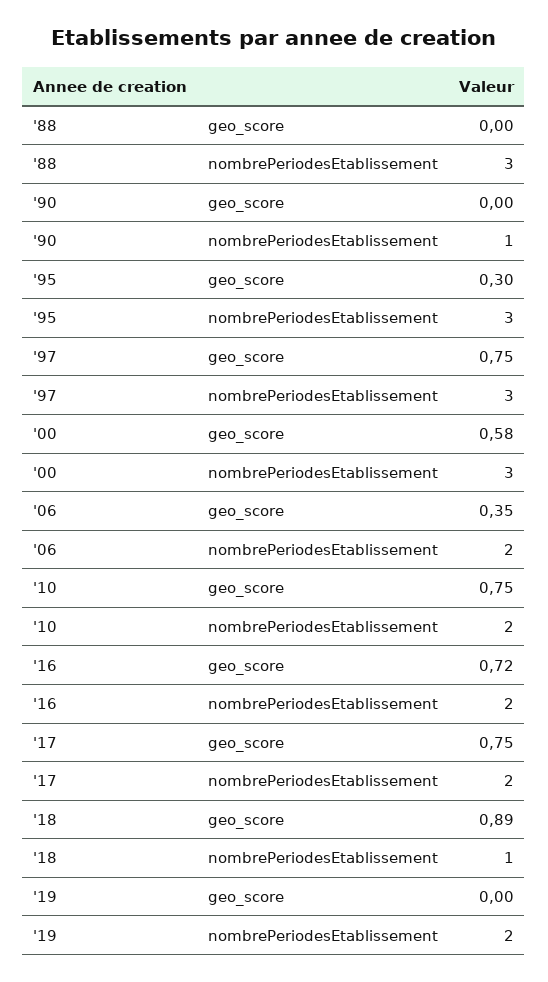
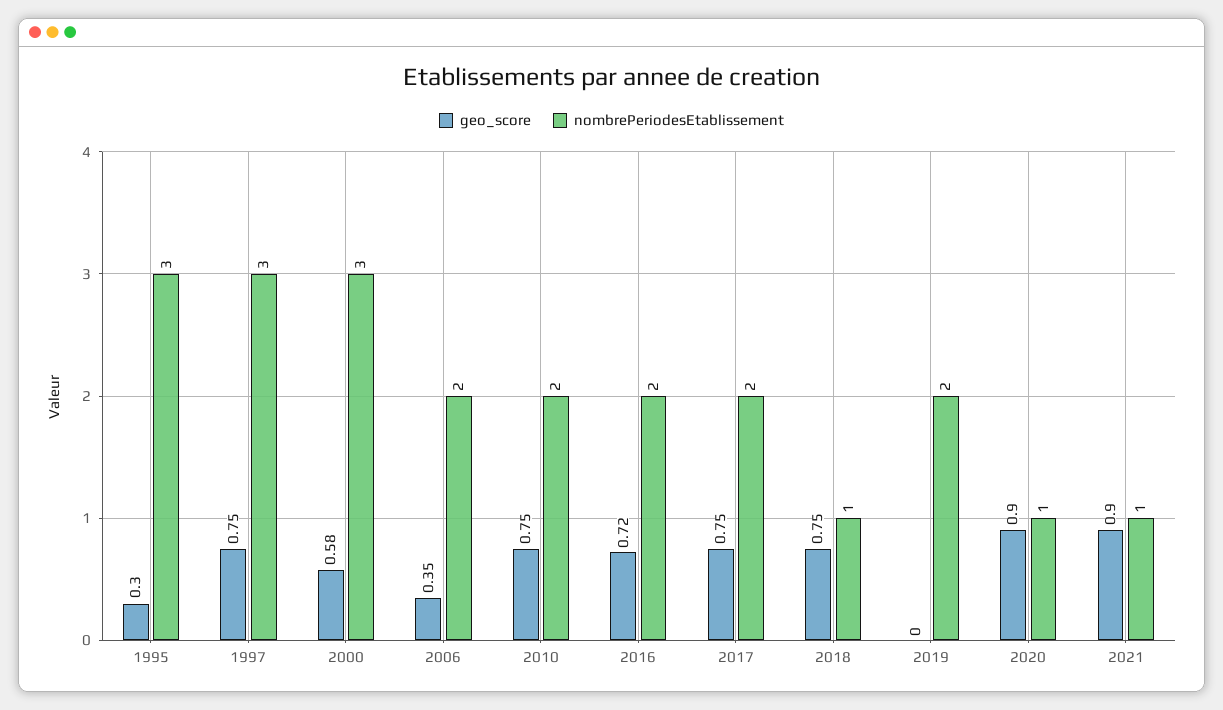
geo_score, '88: 0 -> none
nombrePeriodesEtablissement, '88: 3 -> none
geo_score, '90: 0 -> none
nombrePeriodesEtablissement, '90: 1 -> none
geo_score, '18: 0.89 -> 0.75
geo_score, 2020: none -> 0.9
nombrePeriodesEtablissement, 2020: none -> 1
geo_score, 2021: none -> 0.9
nombrePeriodesEtablissement, 2021: none -> 1

